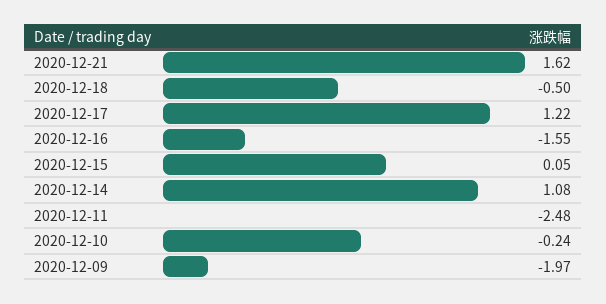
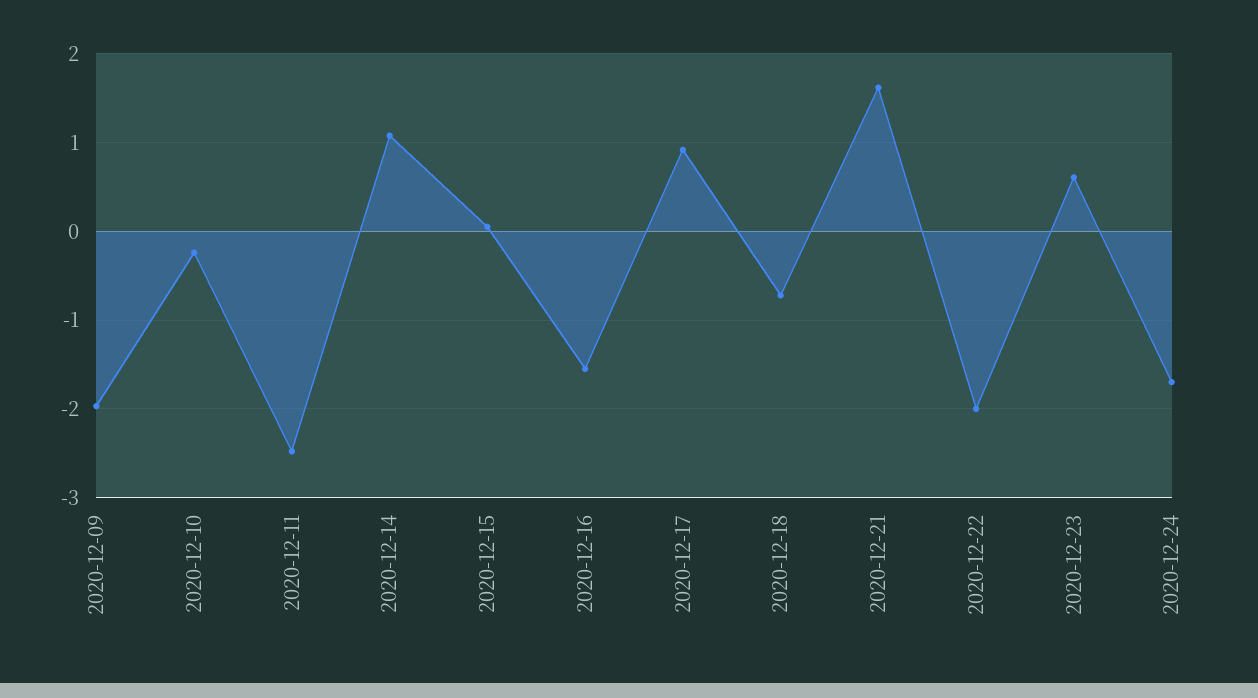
2020-12-18: -0.5 -> -0.7
2020-12-17: 1.22 -> 0.9
2020-12-22: none -> -2
2020-12-23: none -> 0.6
2020-12-24: none -> -1.7

